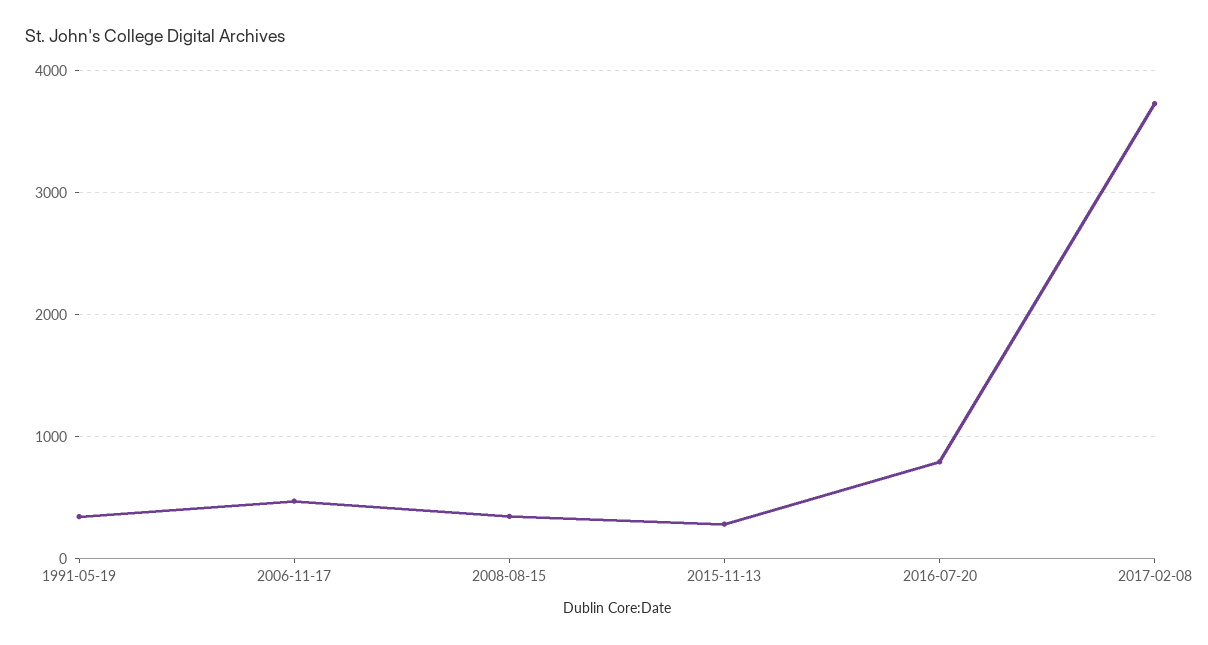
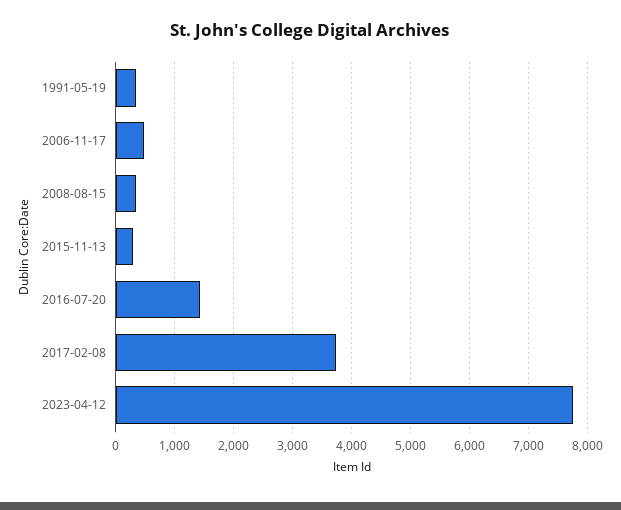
2016-07-20: 800 -> 1400
2023-04-12: none -> 7800

